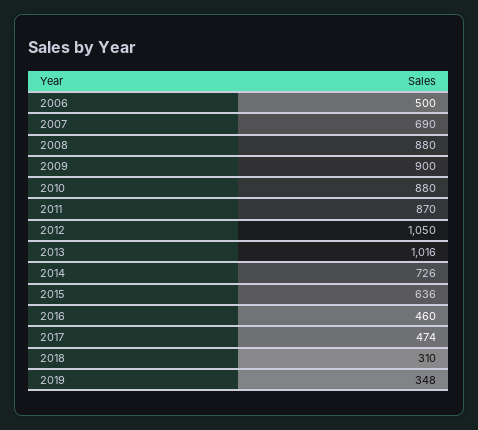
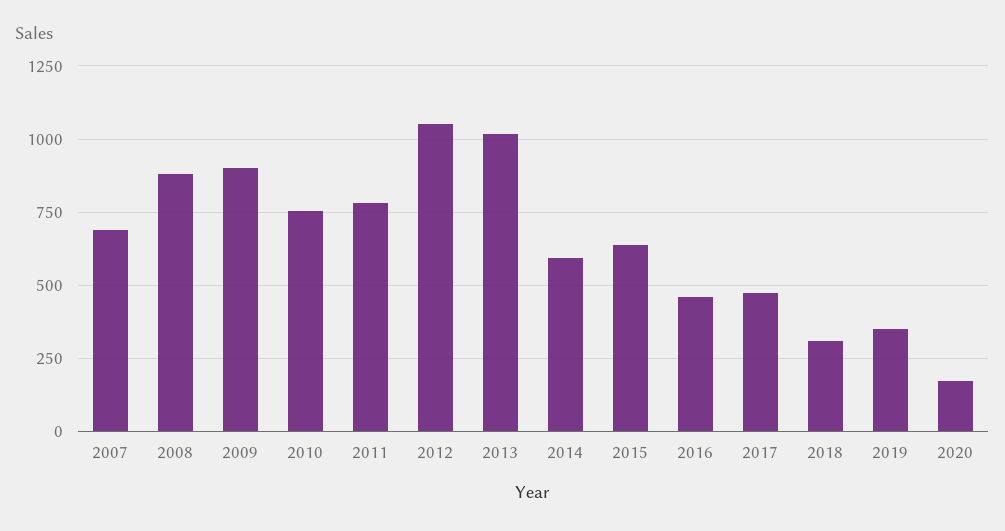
2006: 500 -> none
2010: 880 -> 750
2011: 870 -> 775
2014: 726 -> 600
2020: none -> 175

